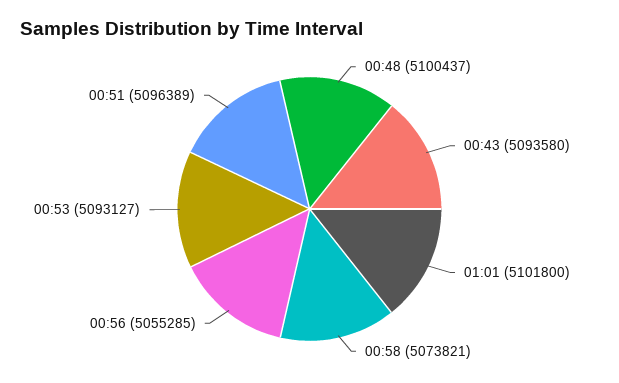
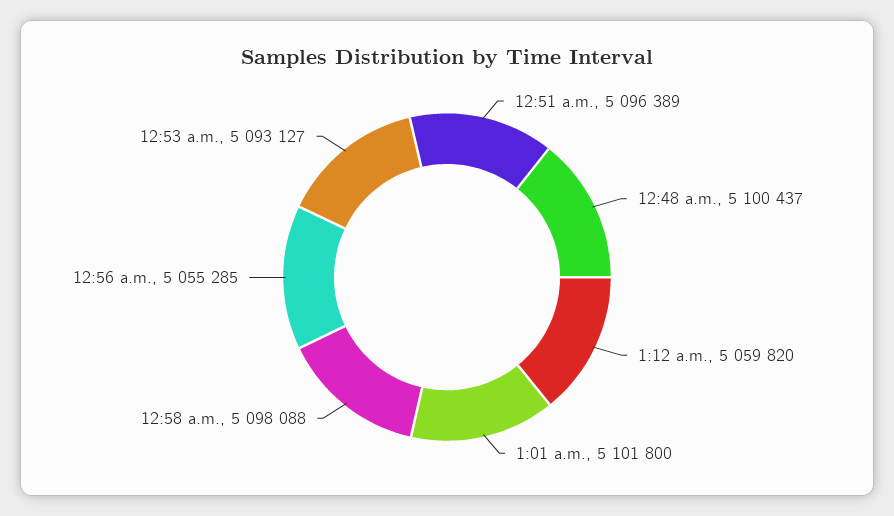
00:43: 5093580 -> none
00:58: 5073821 -> 5098088
1:12 a.m.: none -> 5059820

